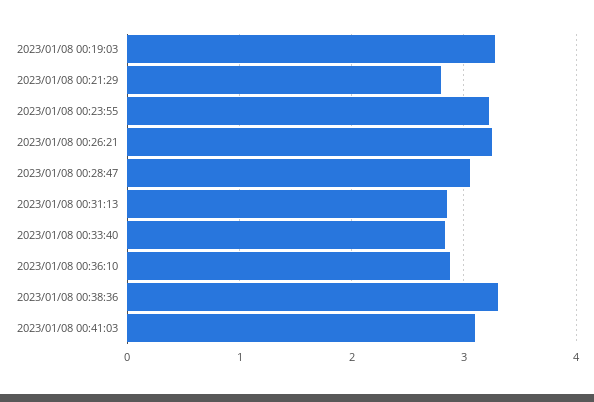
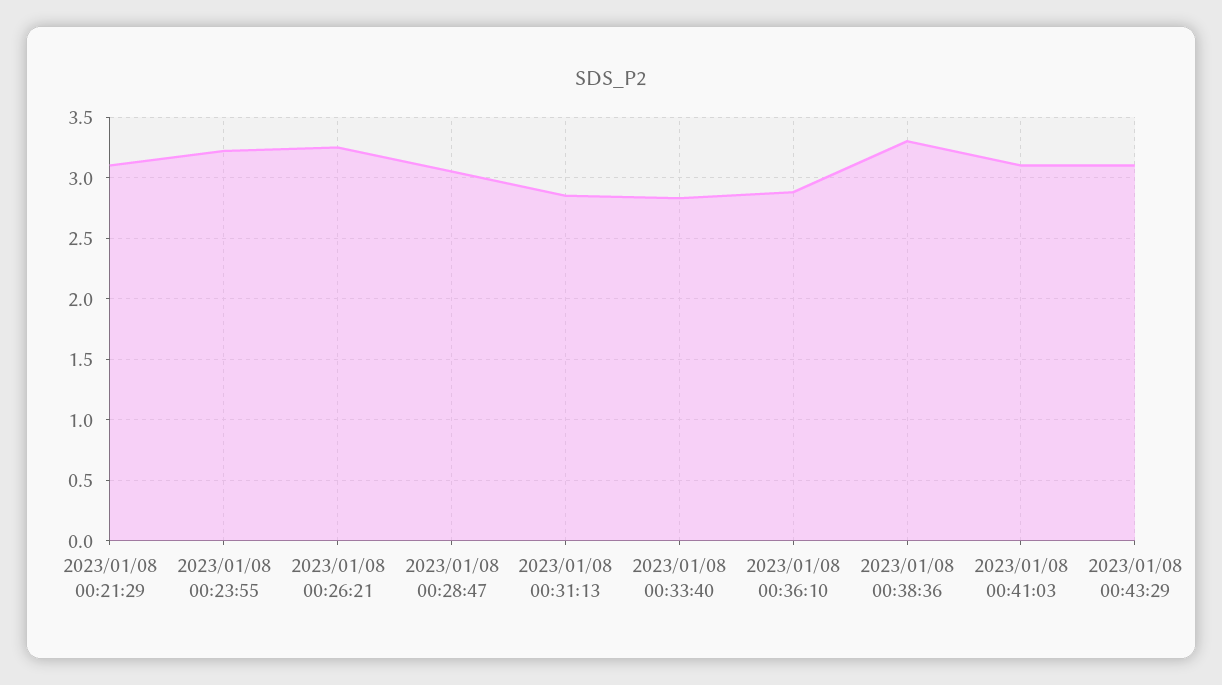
2023/01/08 00:19:03: 3.3 -> none
2023/01/08 00:21:29: 2.8 -> 3.1
2023/01/08 00:43:29: none -> 3.1

